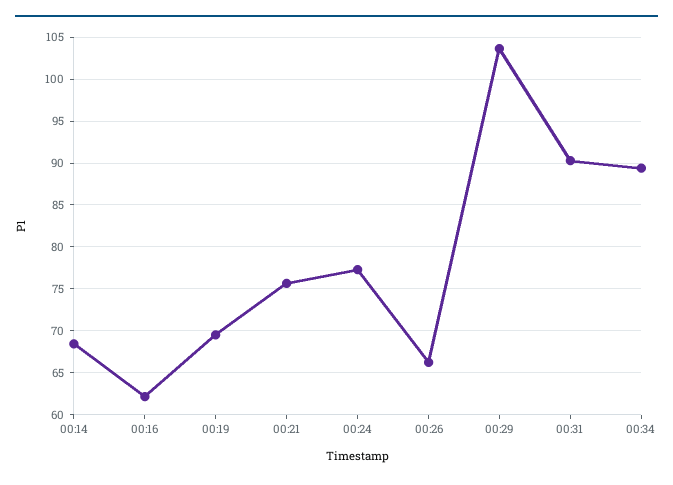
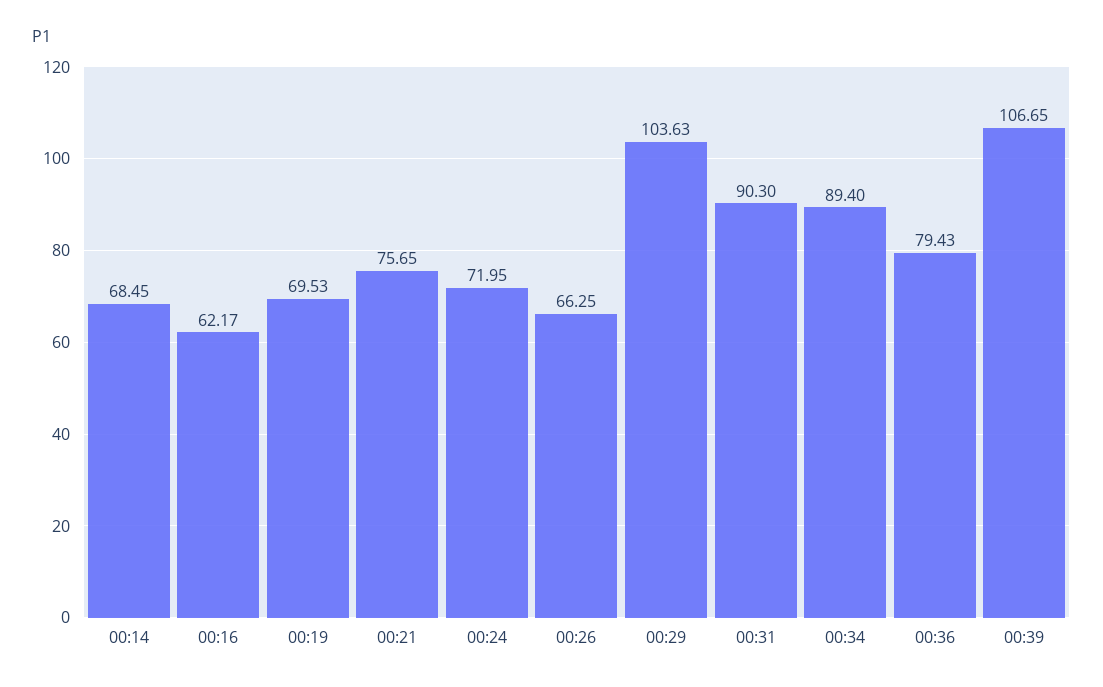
00:24: 77 -> 71.95
00:36: none -> 79.43
00:39: none -> 106.65

